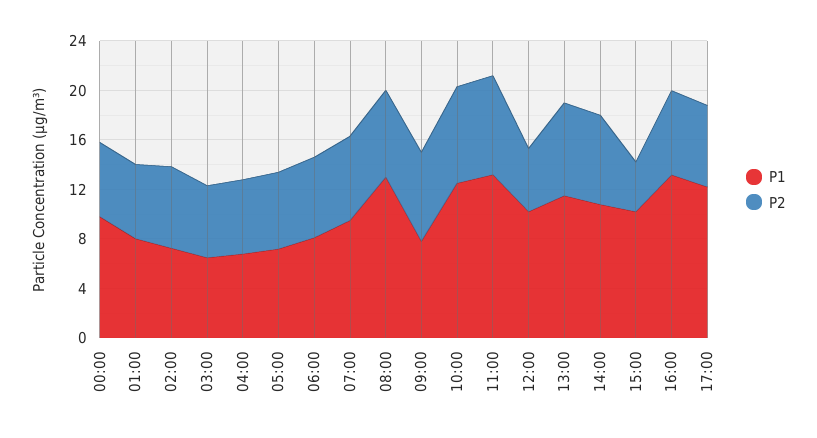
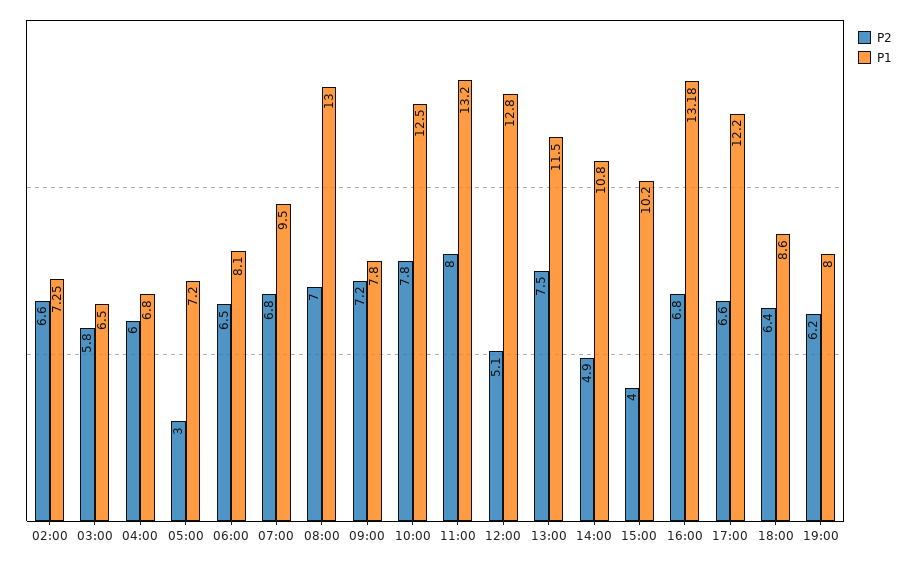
P1, 00:00: 10 -> none
P2, 00:00: 6 -> none
P1, 01:00: 8 -> none
P2, 01:00: 6 -> none
P2, 05:00: 6 -> 3
P1, 12:00: 10 -> 12.8
P2, 14:00: 7 -> 4.9
P2, 18:00: none -> 6.4
P1, 18:00: none -> 8.6
P2, 19:00: none -> 6.2
P1, 19:00: none -> 8

